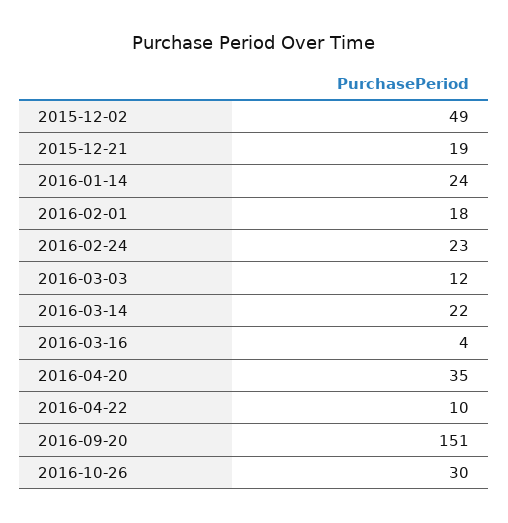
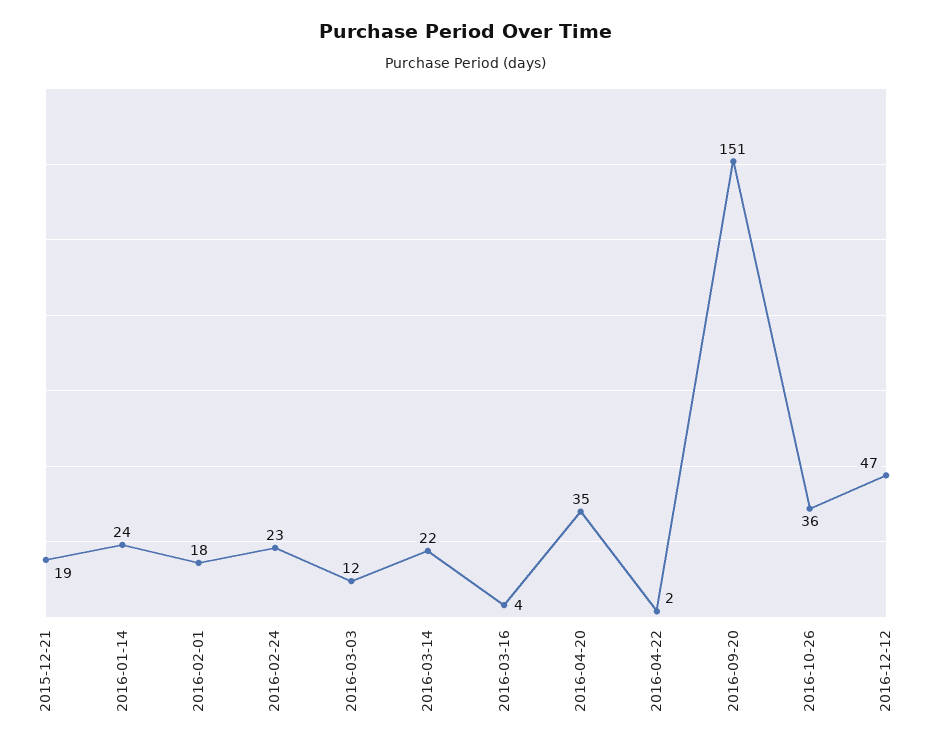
2015-12-02: 49 -> none
2016-04-22: 10 -> 2
2016-10-26: 30 -> 36
2016-12-12: none -> 47

